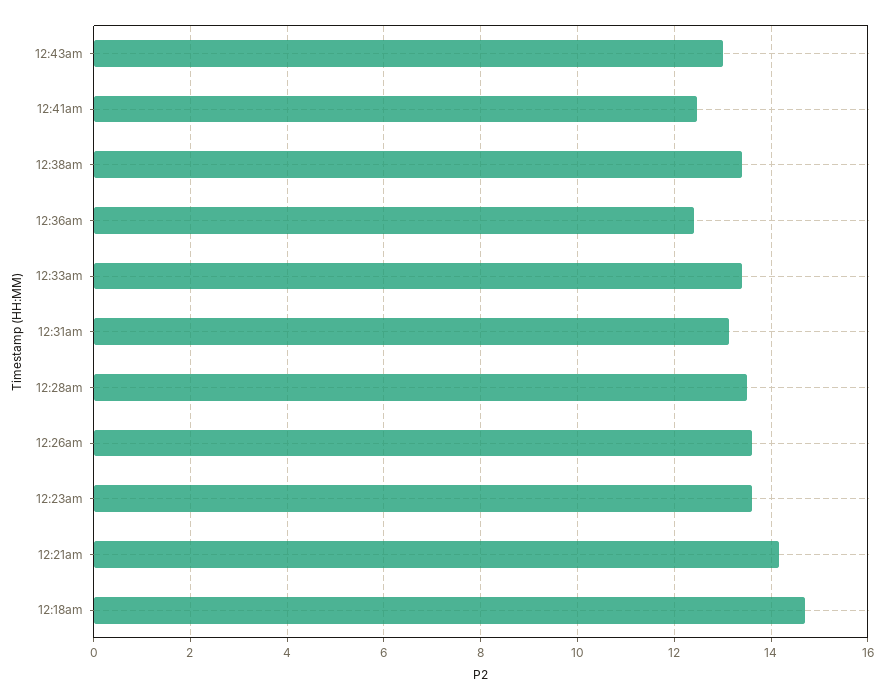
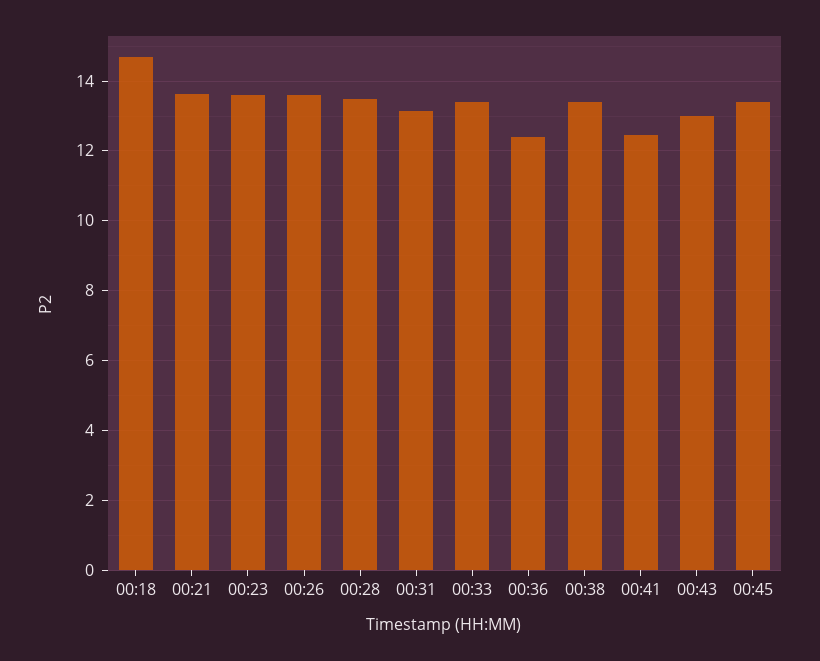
12:21am: 14.2 -> 13.6
00:45: none -> 13.4

